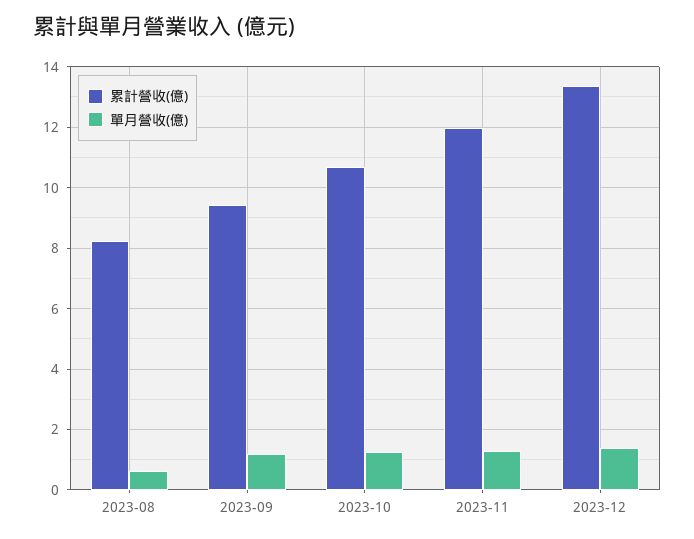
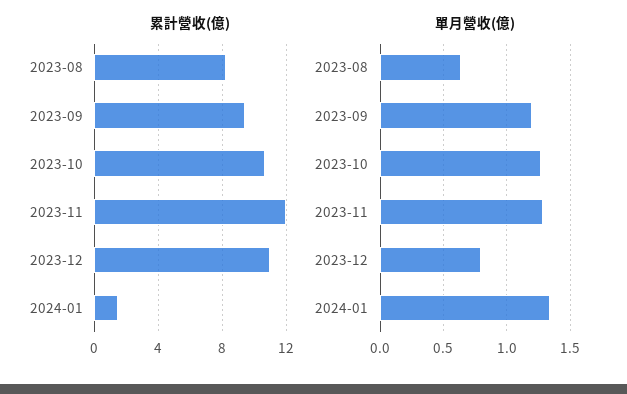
累計營收(億), 2023-12: 13.4 -> 11
單月營收(億), 2023-12: 1.4 -> 0.8
累計營收(億), 2024-01: none -> 1.5
單月營收(億), 2024-01: none -> 1.35

